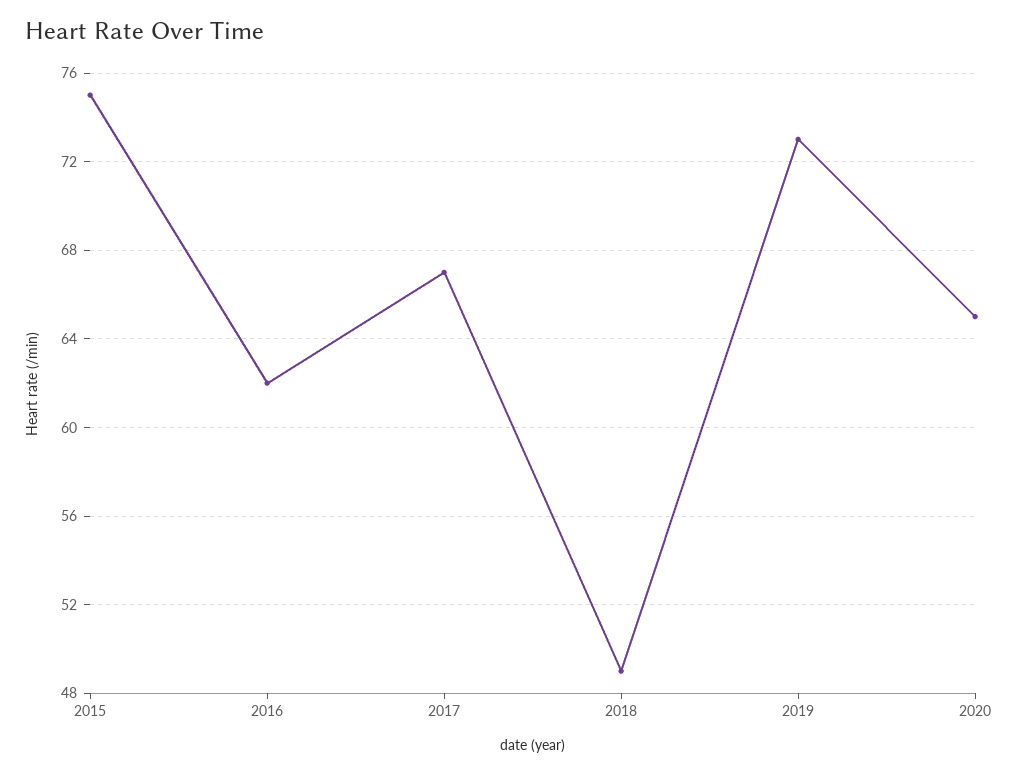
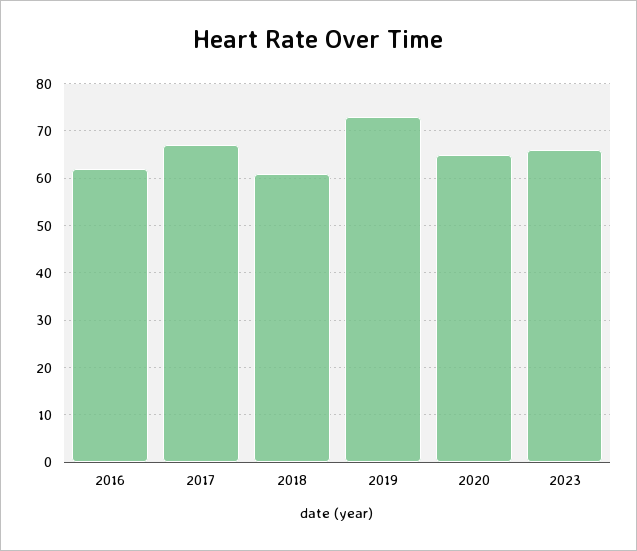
2015: 75 -> none
2018: 49 -> 60
2023: none -> 65

